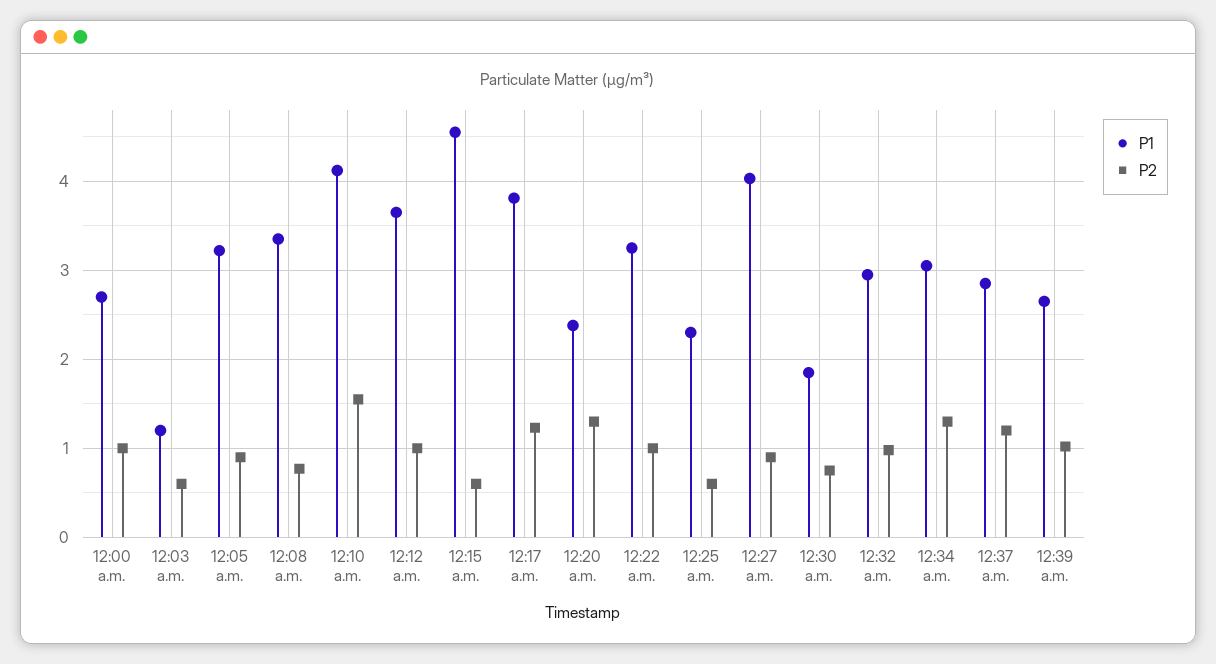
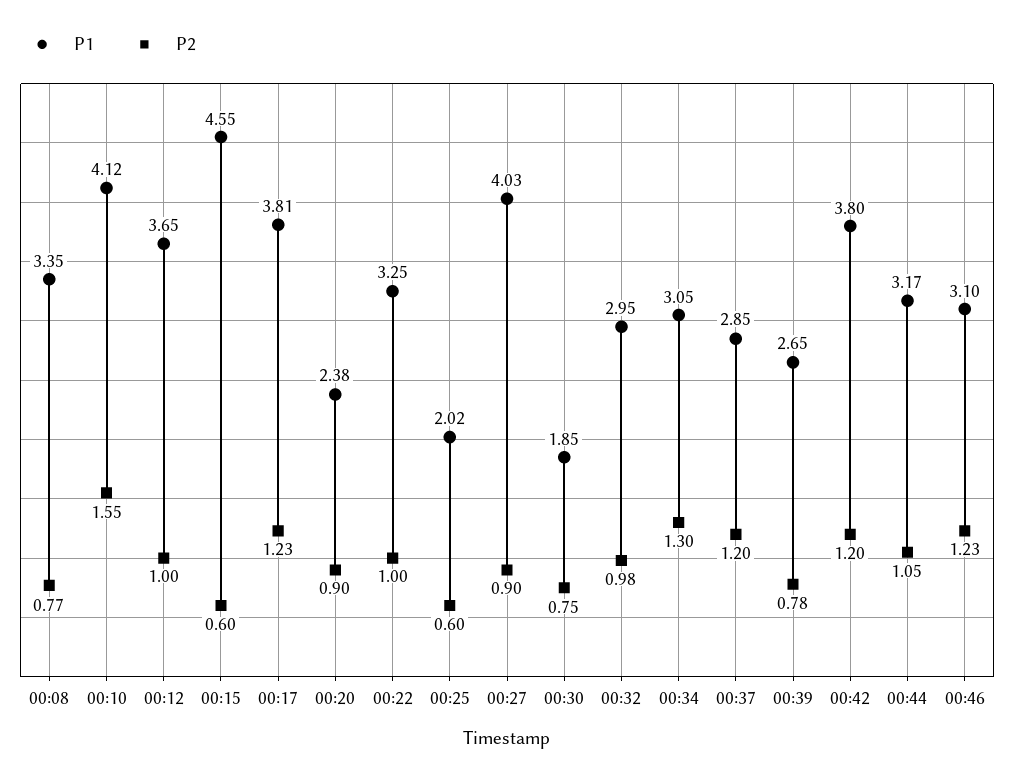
P1, 12:00 a.m.: 2.7 -> none
P2, 12:00 a.m.: 1 -> none
P1, 12:03 a.m.: 1.2 -> none
P2, 12:03 a.m.: 0.6 -> none
P1, 12:05 a.m.: 3.2 -> none
P2, 12:05 a.m.: 0.9 -> none
P2, 12:20 a.m.: 1.3 -> 0.9
P1, 12:25 a.m.: 2.3 -> 2.02
P2, 12:39 a.m.: 1 -> 0.78
P1, 00:42: none -> 3.8
P2, 00:42: none -> 1.2
P1, 00:44: none -> 3.17
P2, 00:44: none -> 1.05
P1, 00:46: none -> 3.1
P2, 00:46: none -> 1.23

